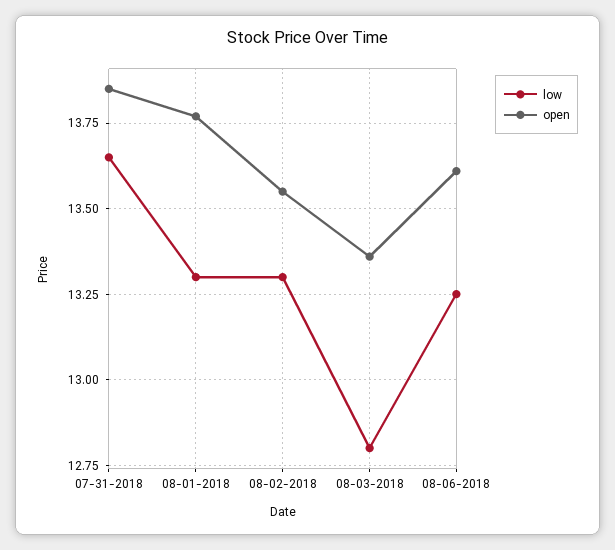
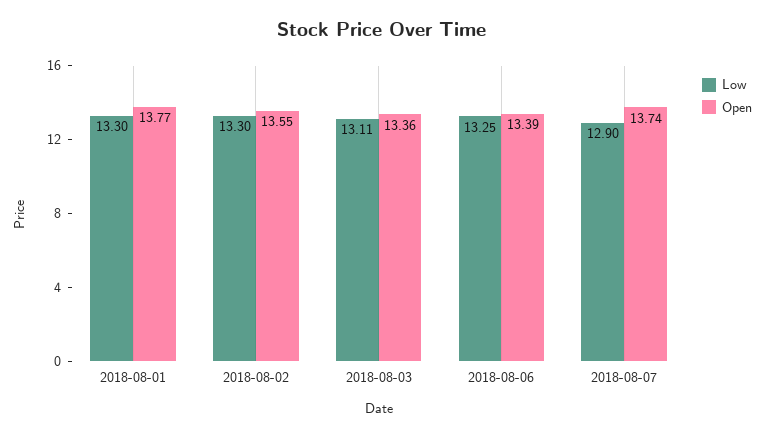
low, 07-31-2018: 13.65 -> none
open, 07-31-2018: 13.85 -> none
low, 08-03-2018: 12.8 -> 13.11
open, 08-06-2018: 13.6 -> 13.39
low, 2018-08-07: none -> 12.9
open, 2018-08-07: none -> 13.74

